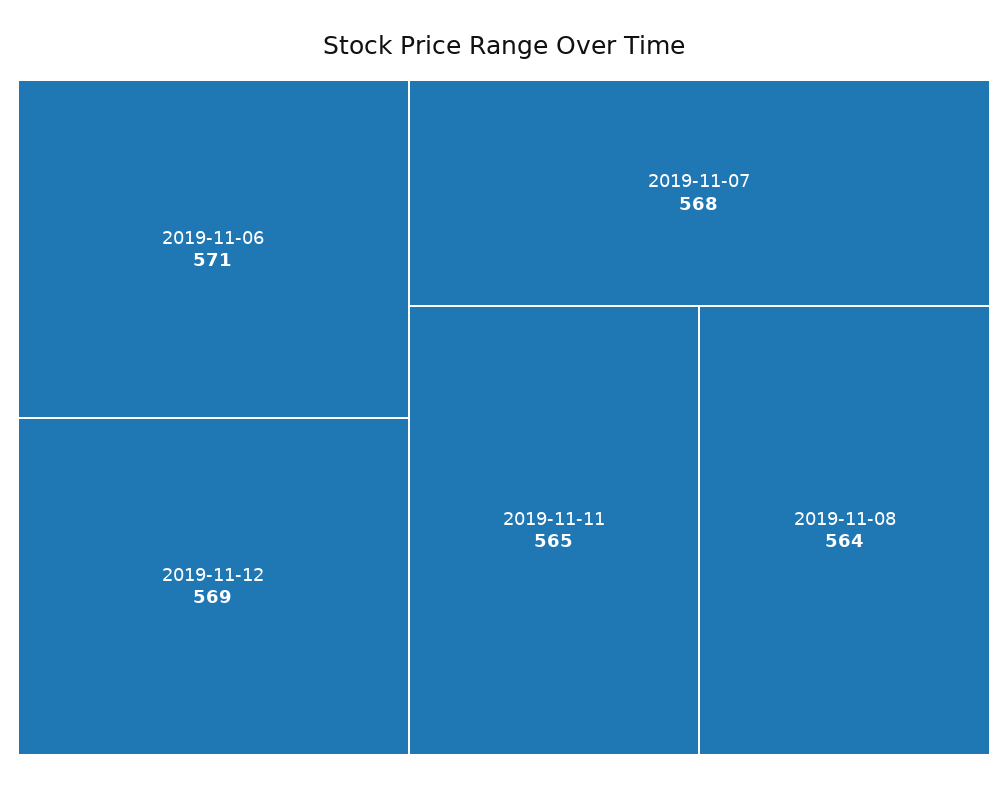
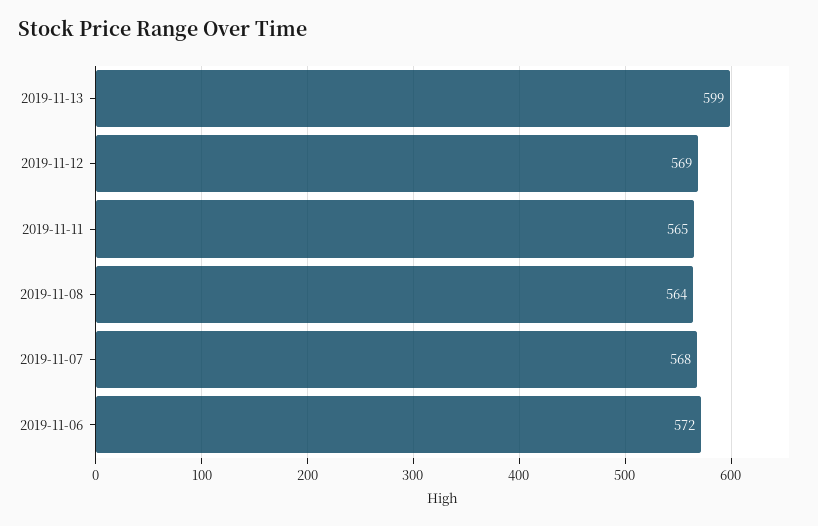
2019-11-06: 571 -> 572
2019-11-13: none -> 599

